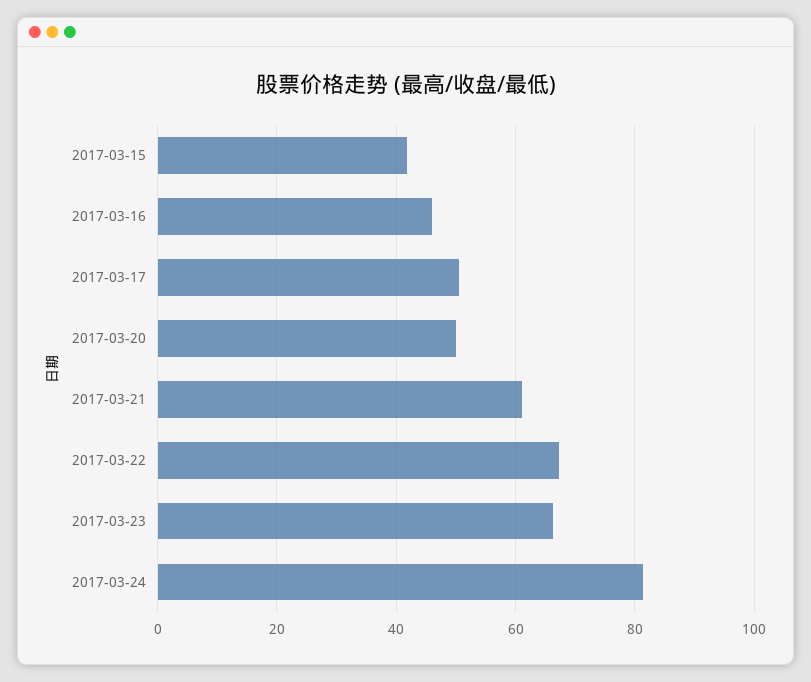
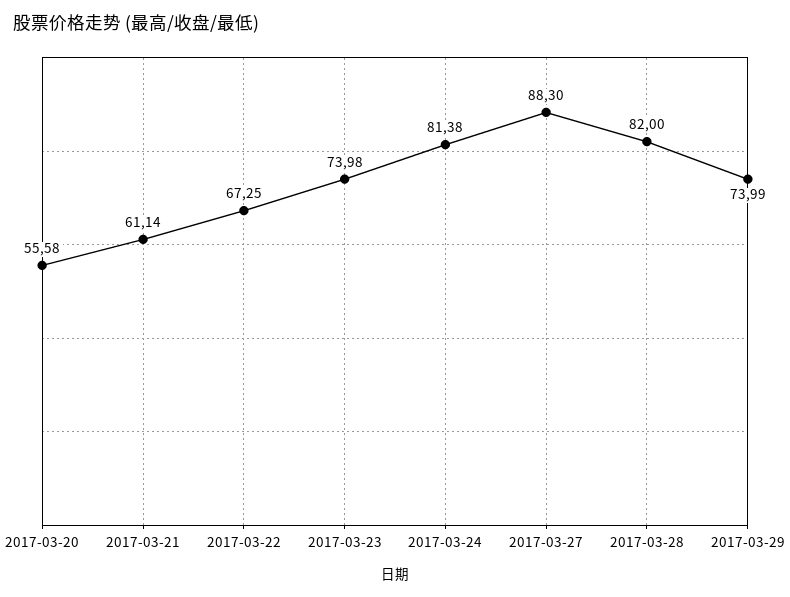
2017-03-15: 42 -> none
2017-03-16: 46 -> none
2017-03-17: 50 -> none
2017-03-20: 50 -> 55.58
2017-03-23: 66 -> 73.98
2017-03-27: none -> 88.3
2017-03-28: none -> 82
2017-03-29: none -> 73.99

